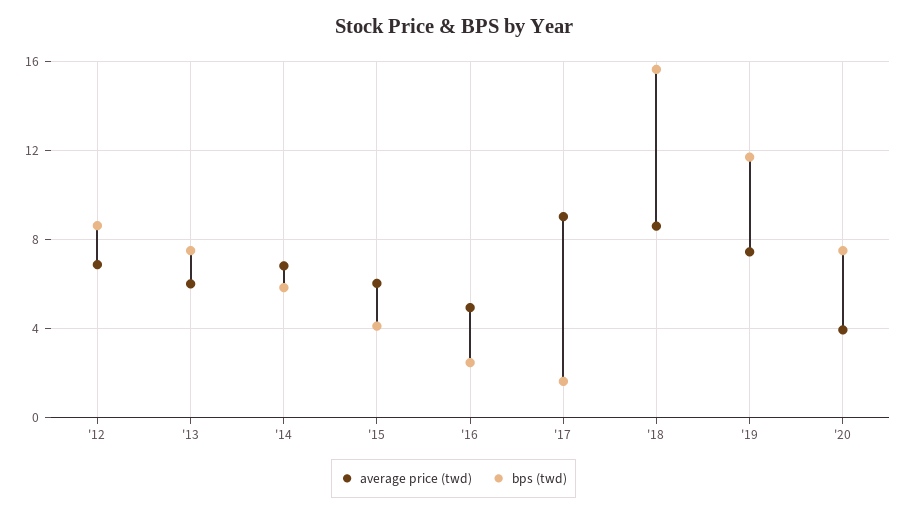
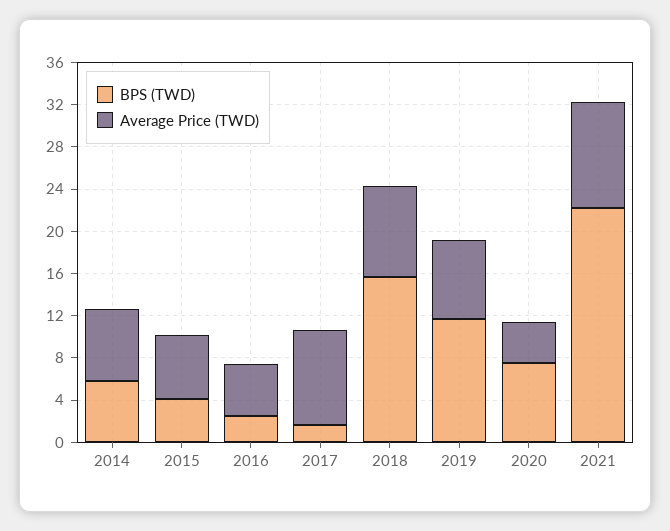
average price (twd), '12: 7 -> none
bps (twd), '12: 8.5 -> none
average price (twd), '13: 6 -> none
bps (twd), '13: 7.5 -> none
bps (twd), 2021: none -> 22
average price (twd), 2021: none -> 10

